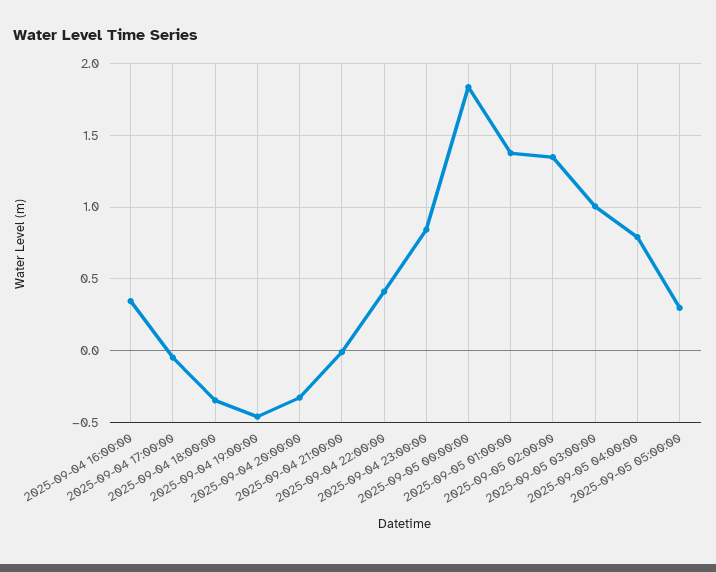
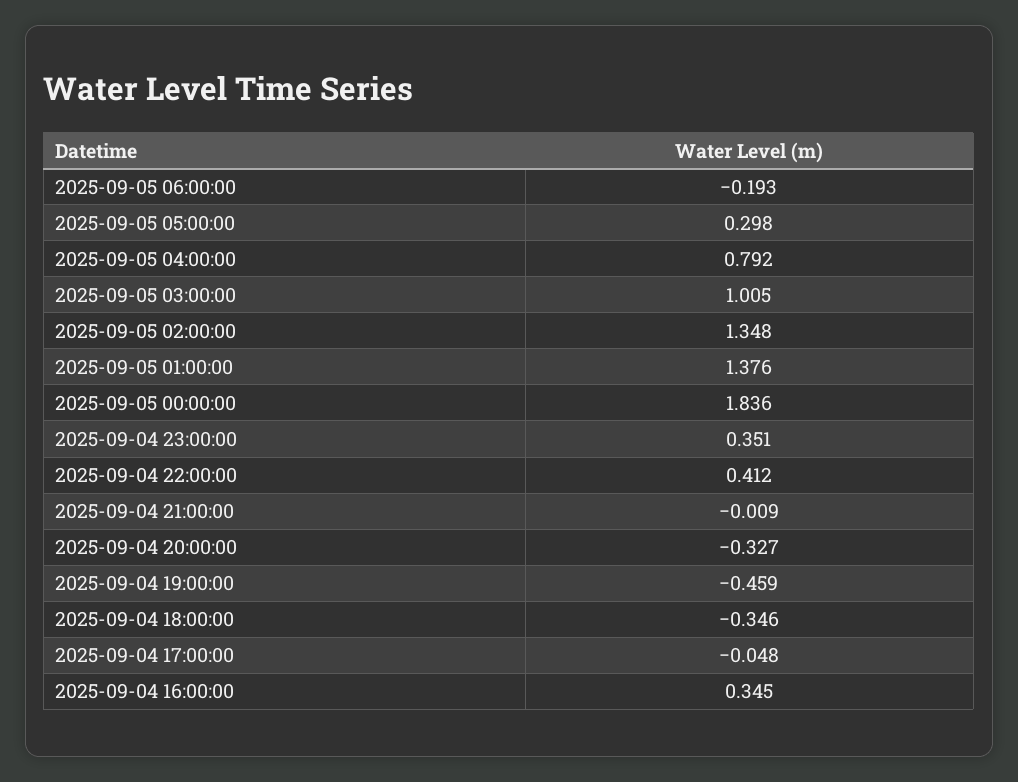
2025-09-04 23:00:00: 0.85 -> 0.351
2025-09-05 06:00:00: none -> -0.193

